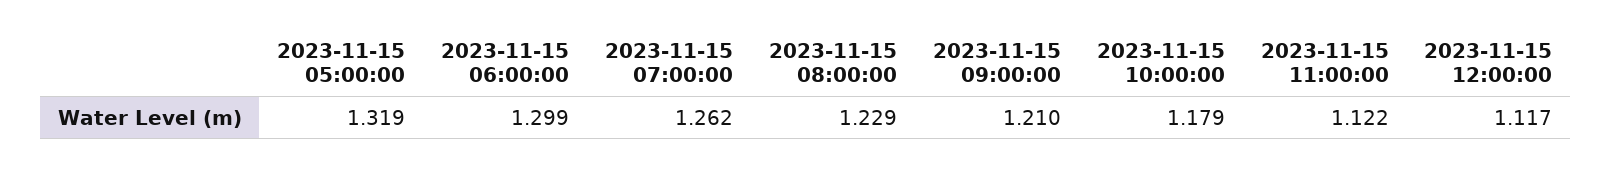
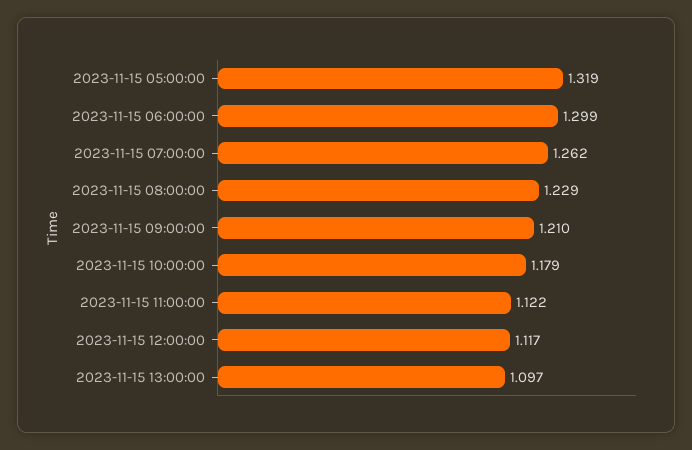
2023-11-15 13:00:00: none -> 1.097

